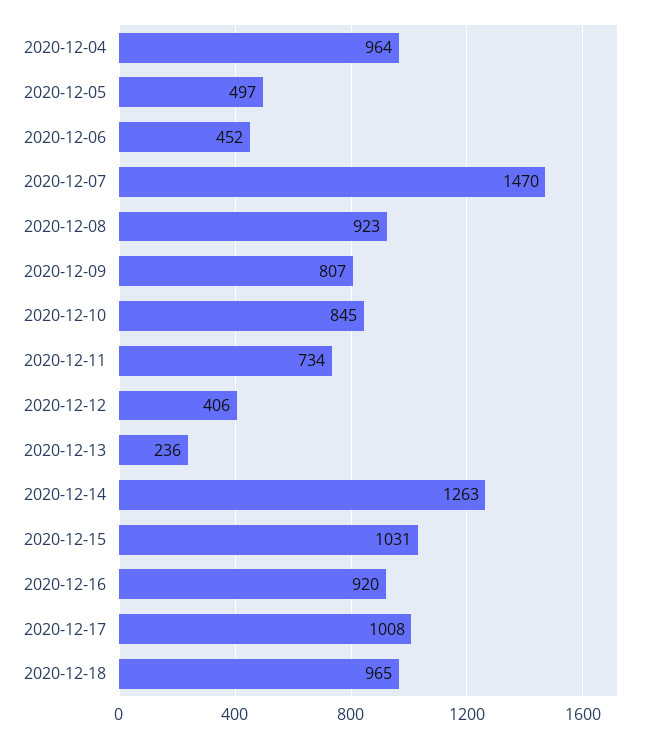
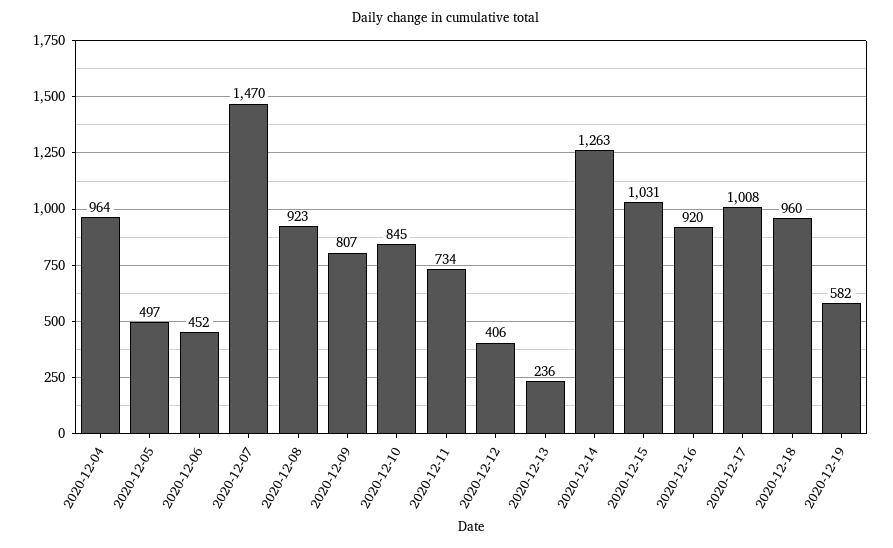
2020-12-18: 965 -> 960
2020-12-19: none -> 582

